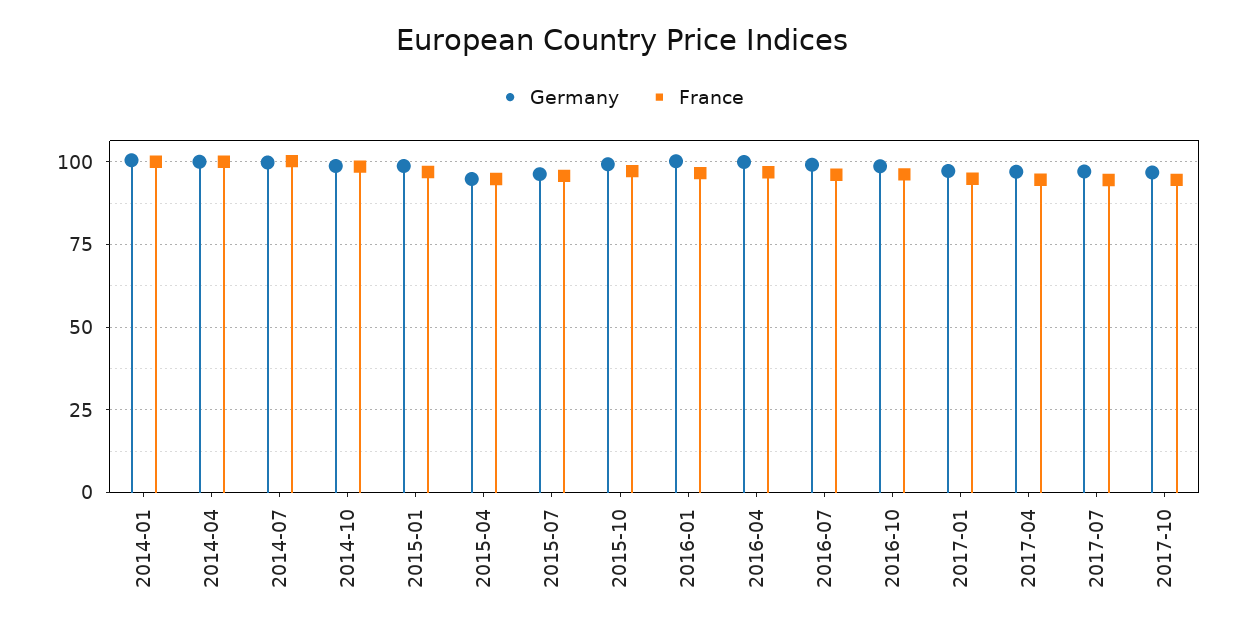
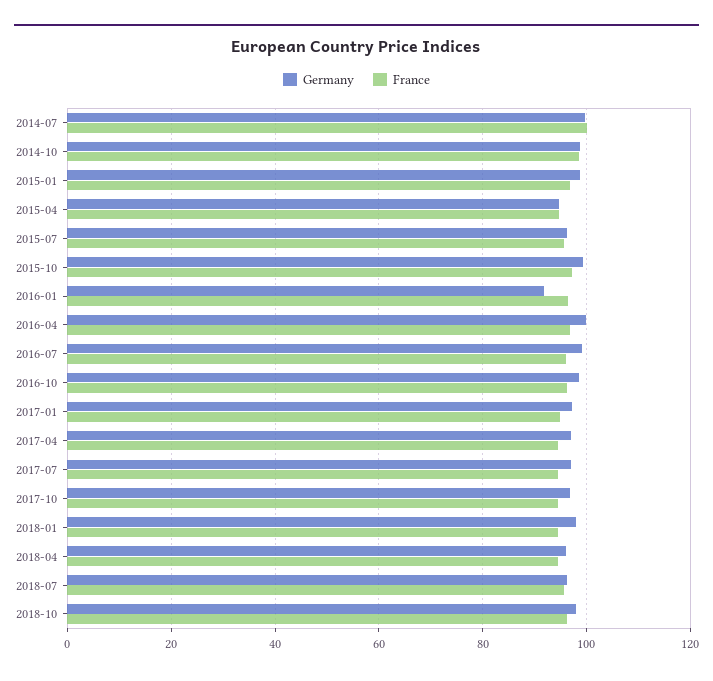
Germany, 2014-01: 100 -> none
France, 2014-01: 100 -> none
Germany, 2014-04: 100 -> none
France, 2014-04: 100 -> none
Germany, 2016-01: 100 -> 92
Germany, 2018-01: none -> 98
France, 2018-01: none -> 94
Germany, 2018-04: none -> 96
France, 2018-04: none -> 94
Germany, 2018-07: none -> 96
France, 2018-07: none -> 96
Germany, 2018-10: none -> 98
France, 2018-10: none -> 96

